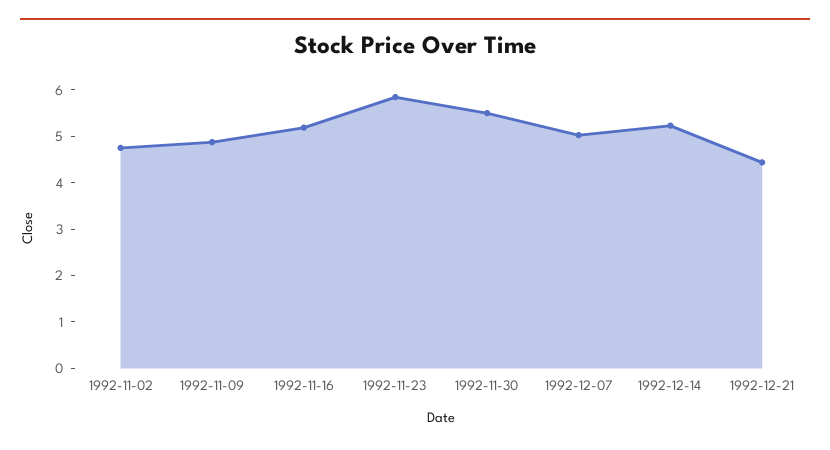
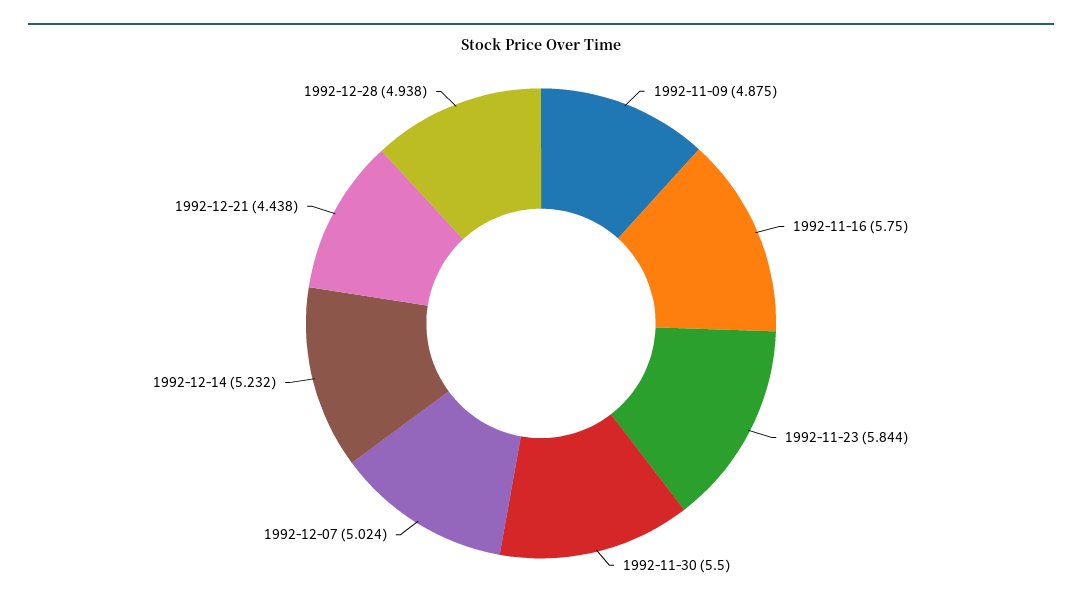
1992-11-02: 4.8 -> none
1992-11-16: 5.2 -> 5.75
1992-12-28: none -> 4.938

